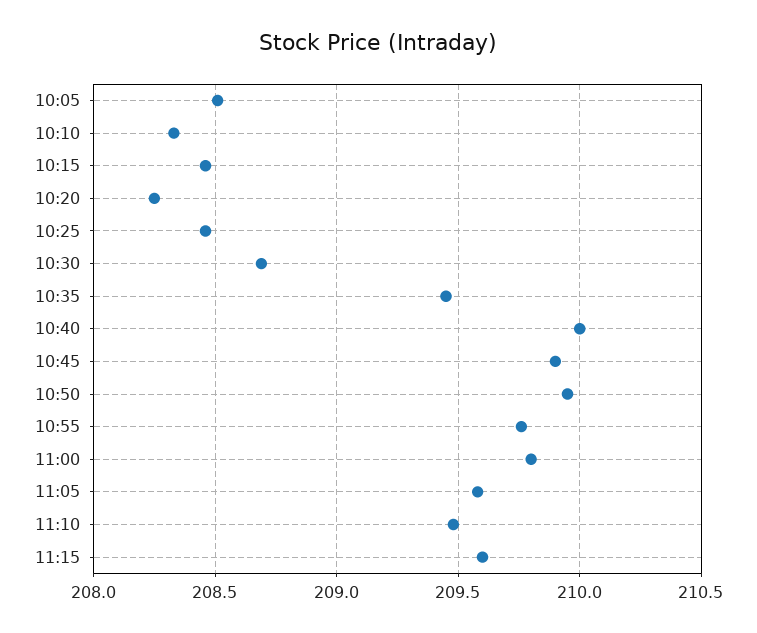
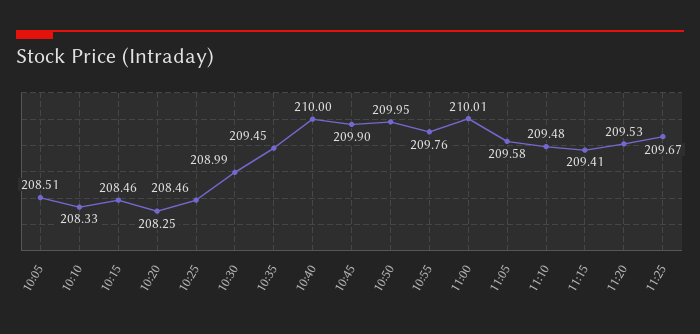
10:30: 208.7 -> 208.99
11:00: 209.8 -> 210.01
11:15: 209.6 -> 209.41
11:20: none -> 209.53
11:25: none -> 209.67

